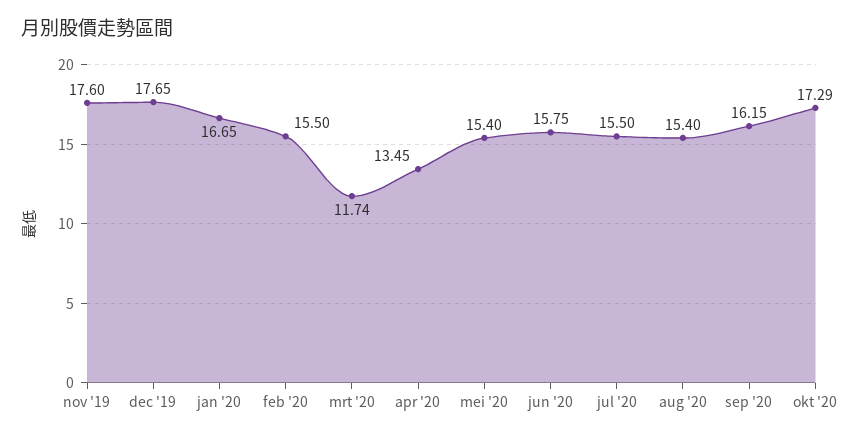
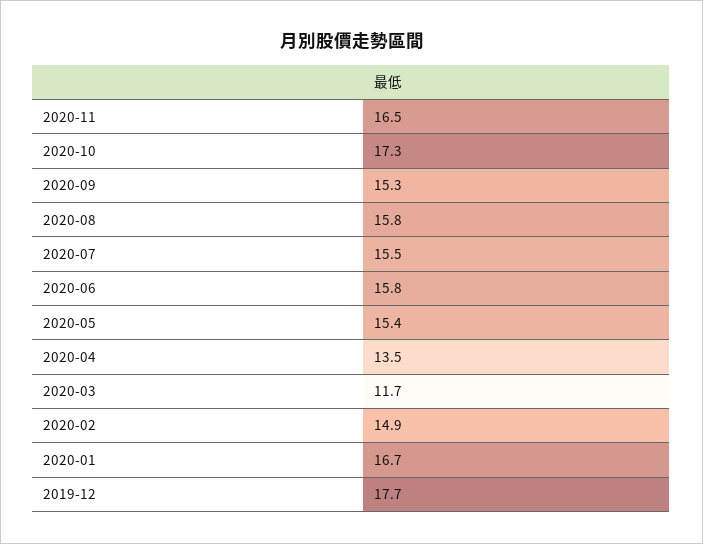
nov '19: 17.6 -> none
feb '20: 15.5 -> 14.9
aug '20: 15.4 -> 15.8
sep '20: 16.15 -> 15.3
2020-11: none -> 16.5

